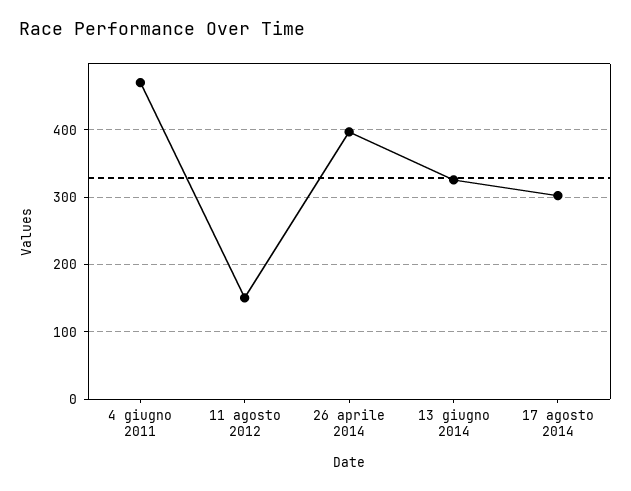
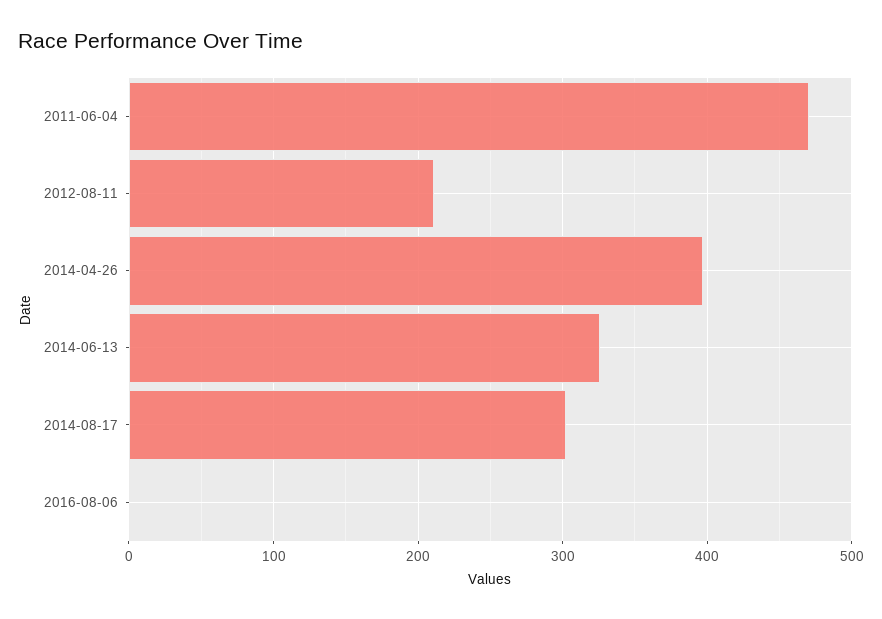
11 agosto 2012: 150 -> 210
2016-08-06: none -> 0

